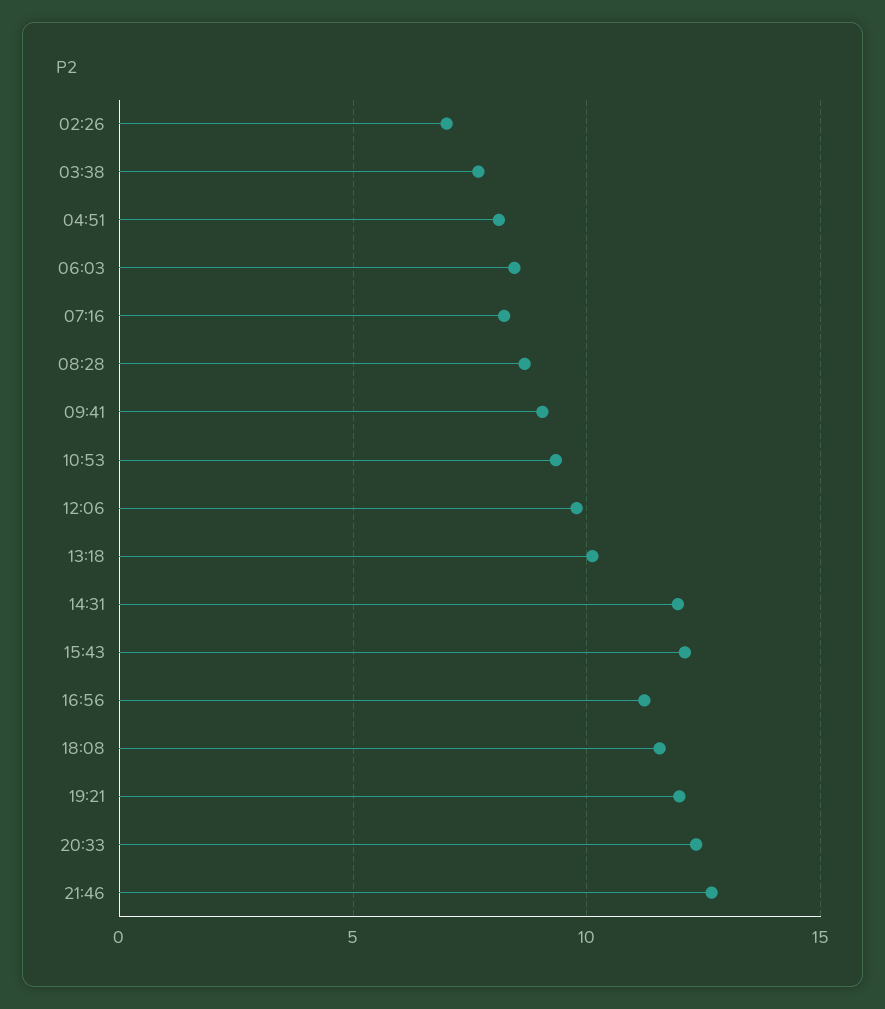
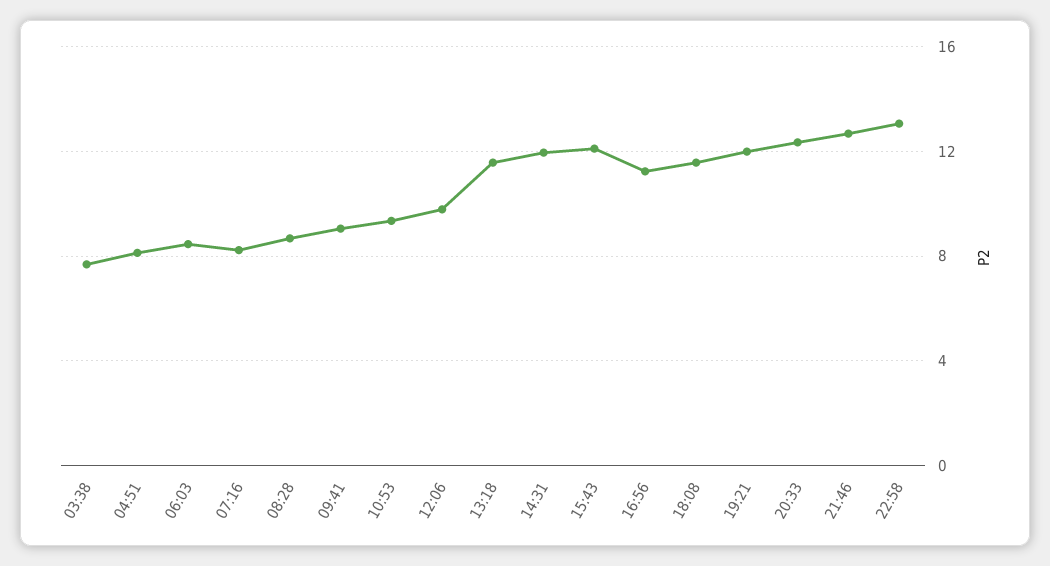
02:26: 7 -> none
13:18: 10 -> 11.5
22:58: none -> 13

